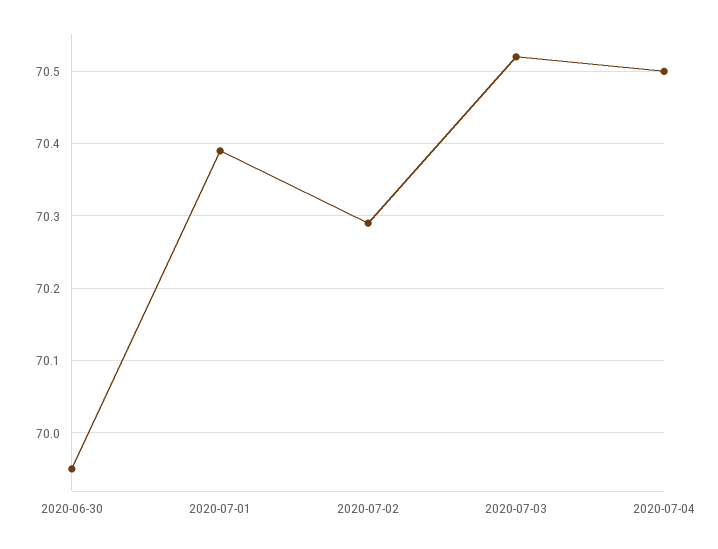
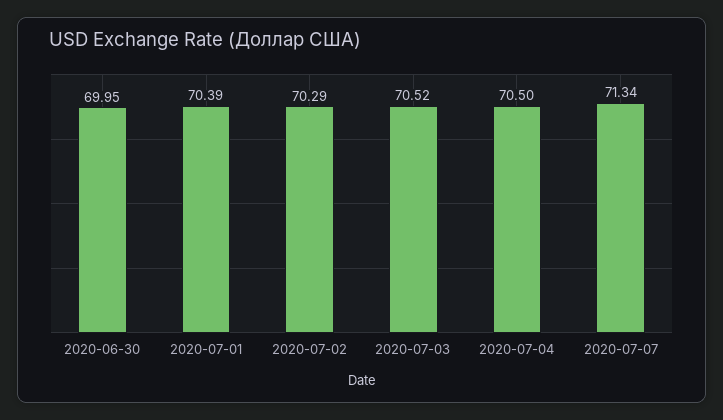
2020-07-07: none -> 71.34

